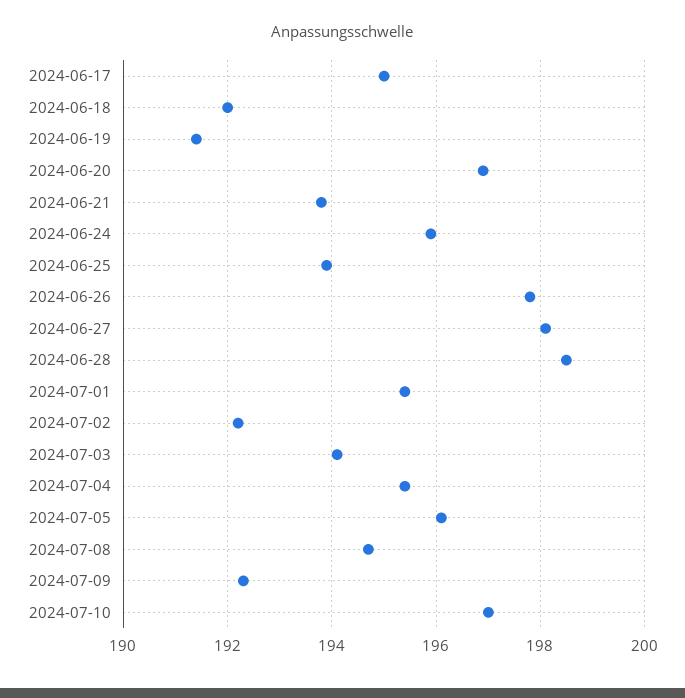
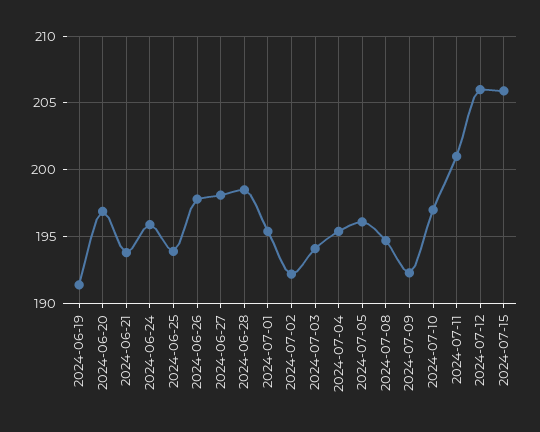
2024-06-17: 195 -> none
2024-06-18: 192 -> none
2024-07-11: none -> 201
2024-07-12: none -> 206
2024-07-15: none -> 206

